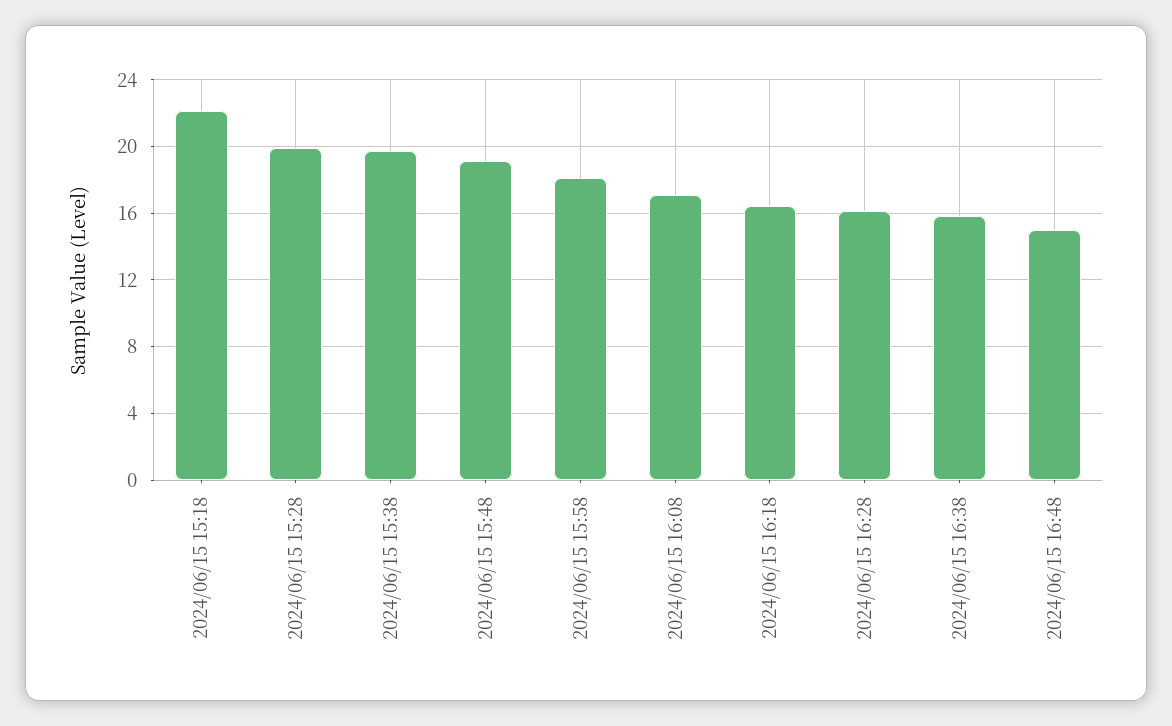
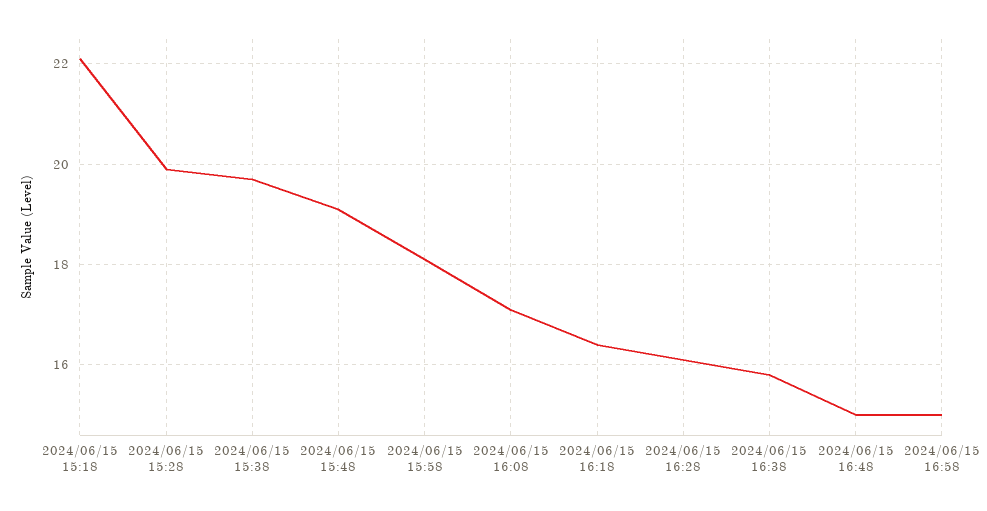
2024/06/15 16:58: none -> 15

